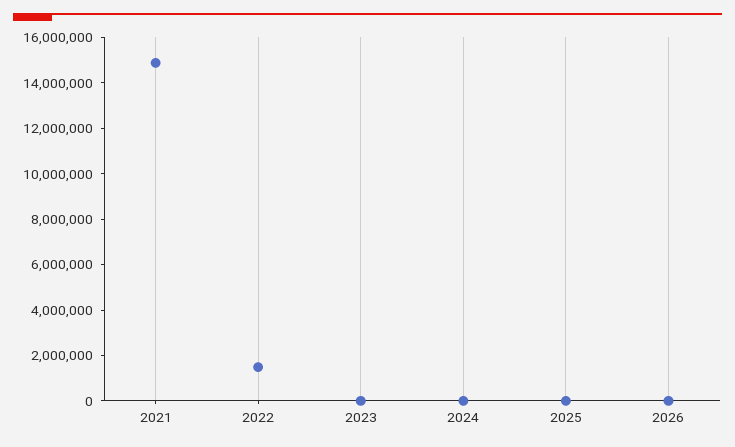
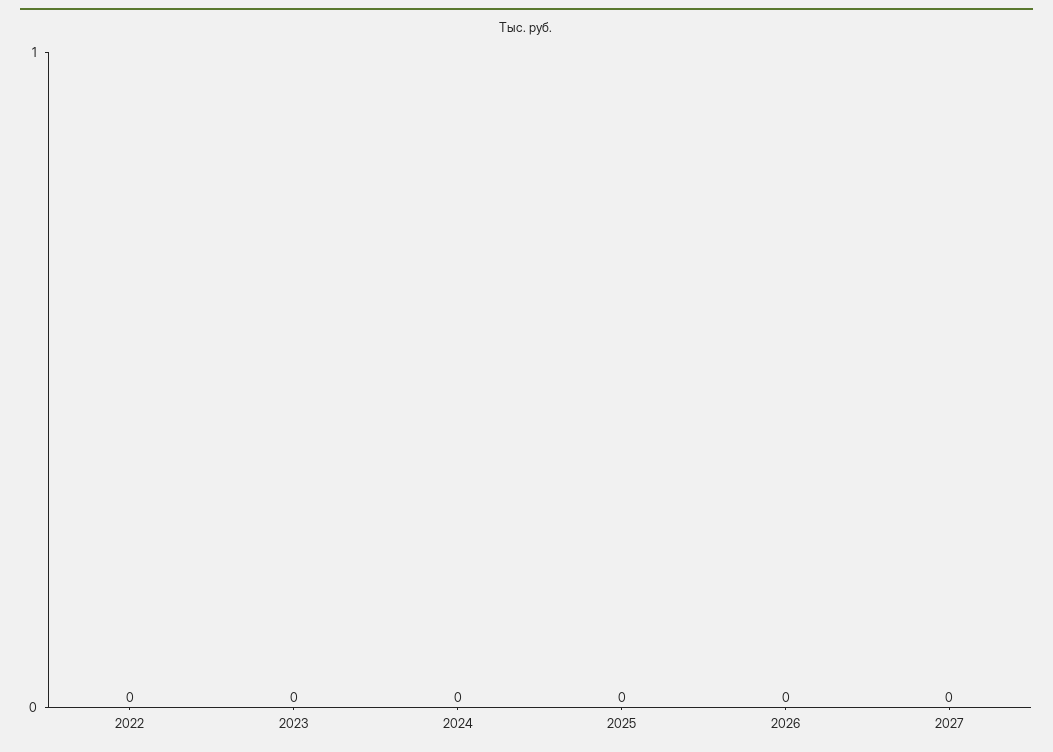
2021: 15000000 -> none
2022: 1500000 -> 0
2027: none -> 0

